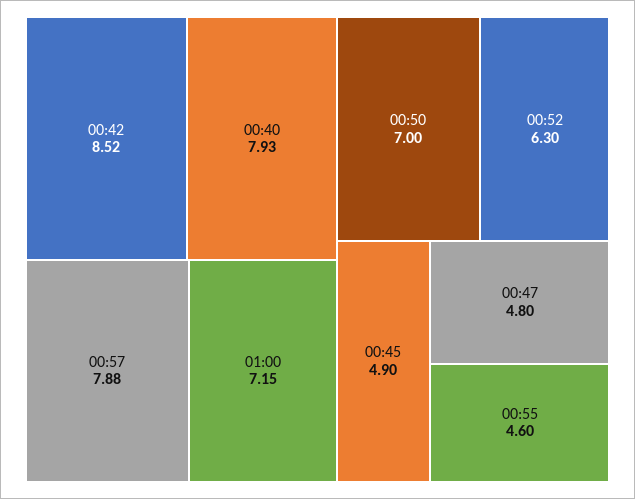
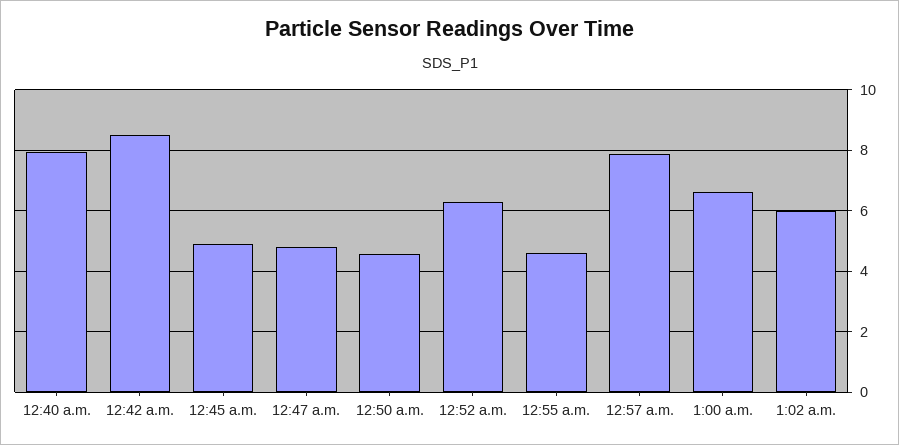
01:00: 7.15 -> 6.6
00:50: 7 -> 4.6
1:02 a.m.: none -> 6

